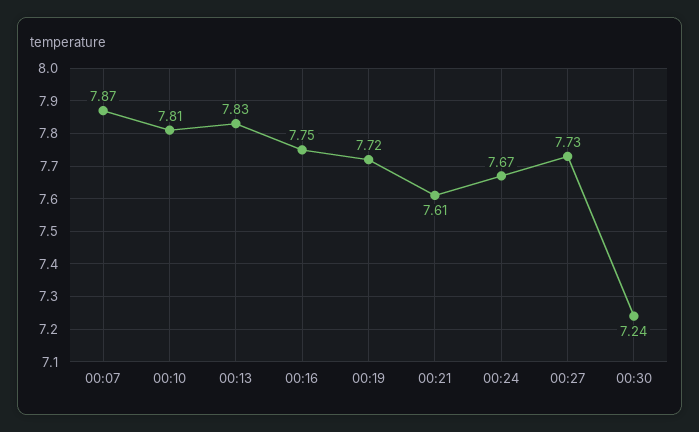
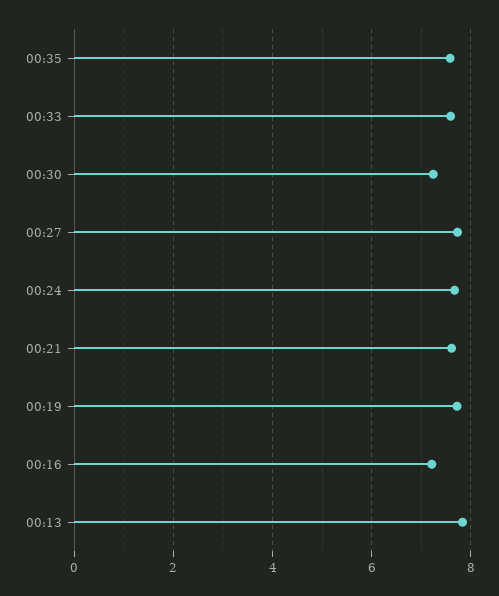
00:07: 7.87 -> none
00:10: 7.81 -> none
00:16: 7.75 -> 7.2
00:35: none -> 7.6
00:33: none -> 7.6

